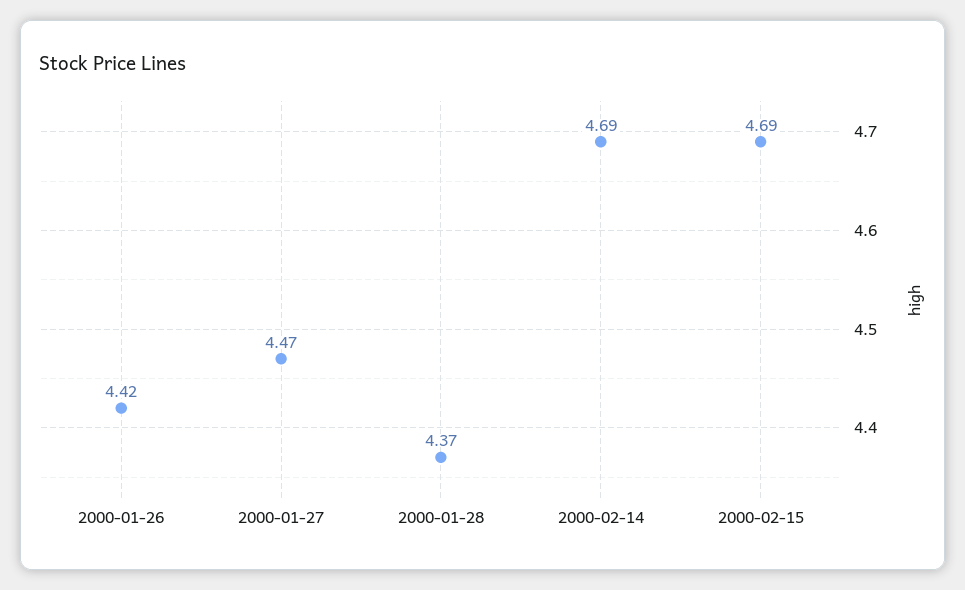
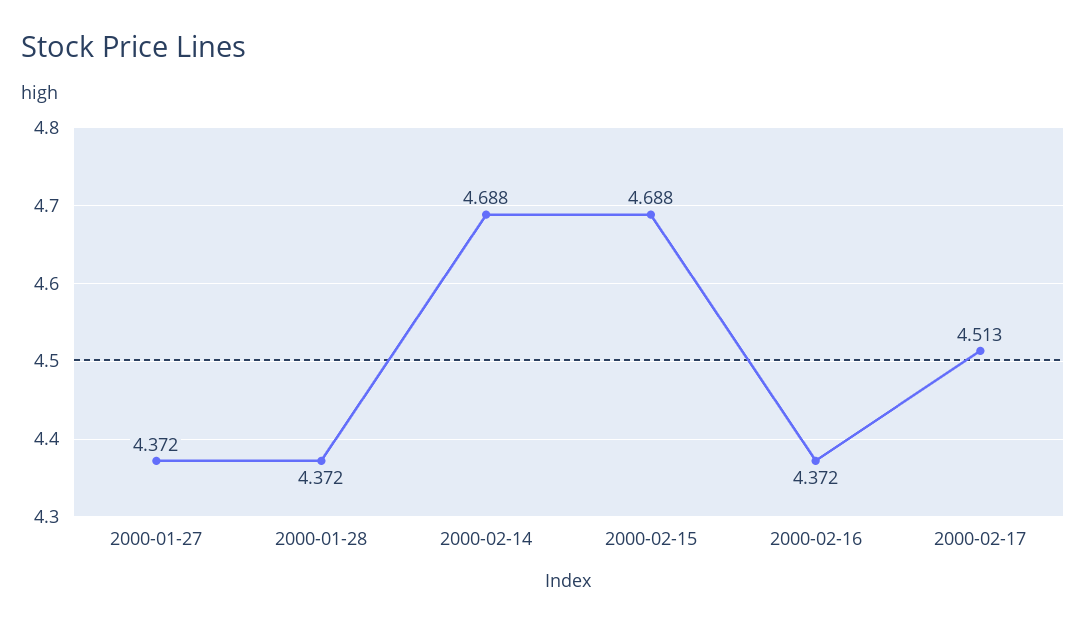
2000-01-26: 4.42 -> none
2000-01-27: 4.47 -> 4.372
2000-02-16: none -> 4.372
2000-02-17: none -> 4.513

